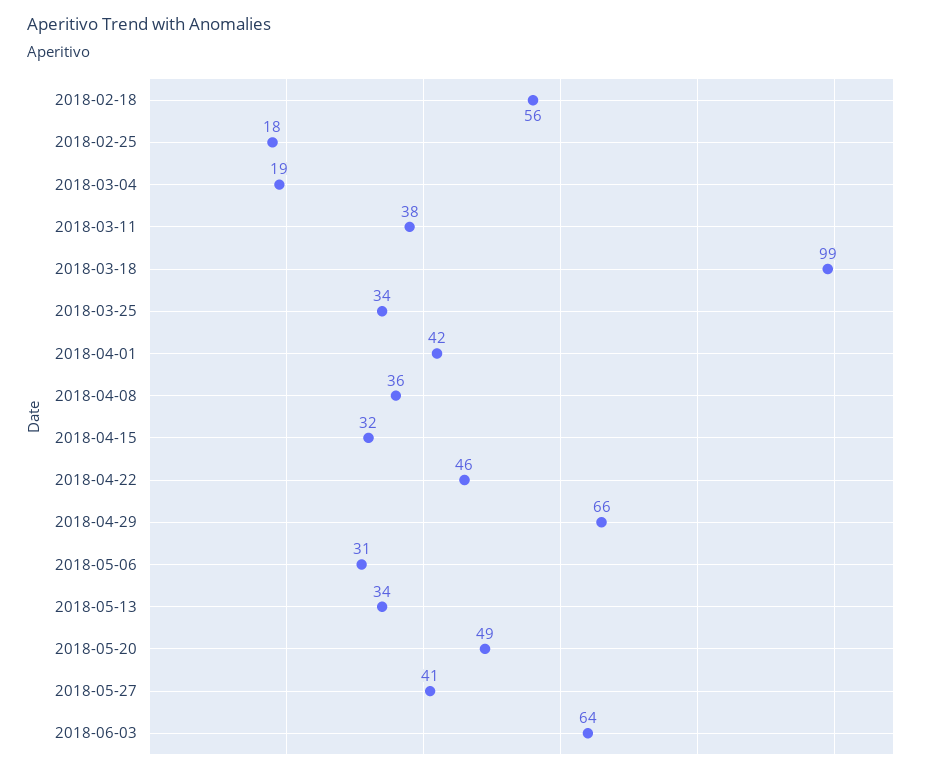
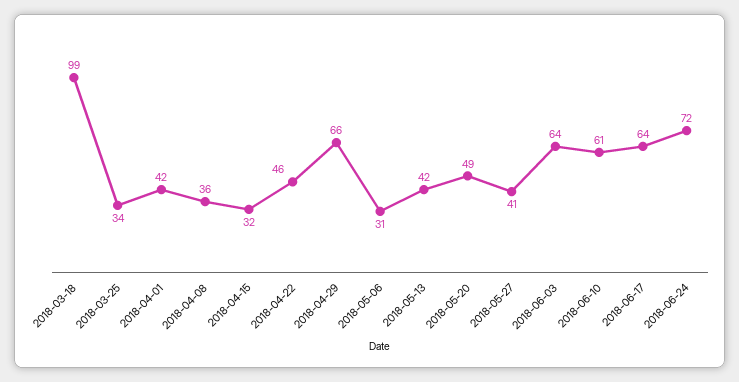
2018-02-18: 56 -> none
2018-02-25: 18 -> none
2018-03-04: 19 -> none
2018-03-11: 38 -> none
2018-05-13: 34 -> 42
2018-06-10: none -> 61
2018-06-17: none -> 64
2018-06-24: none -> 72

